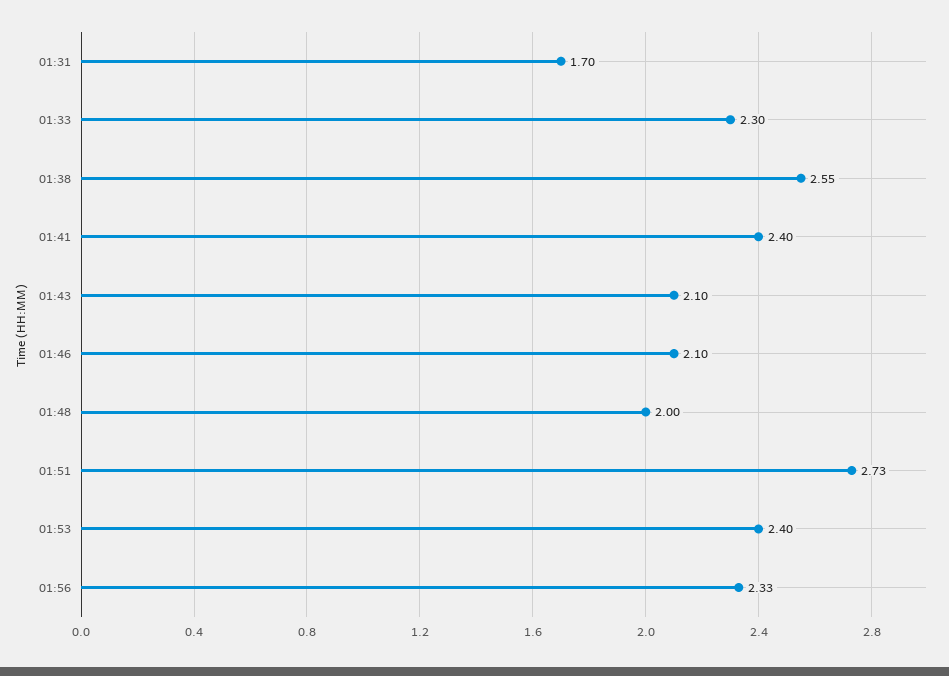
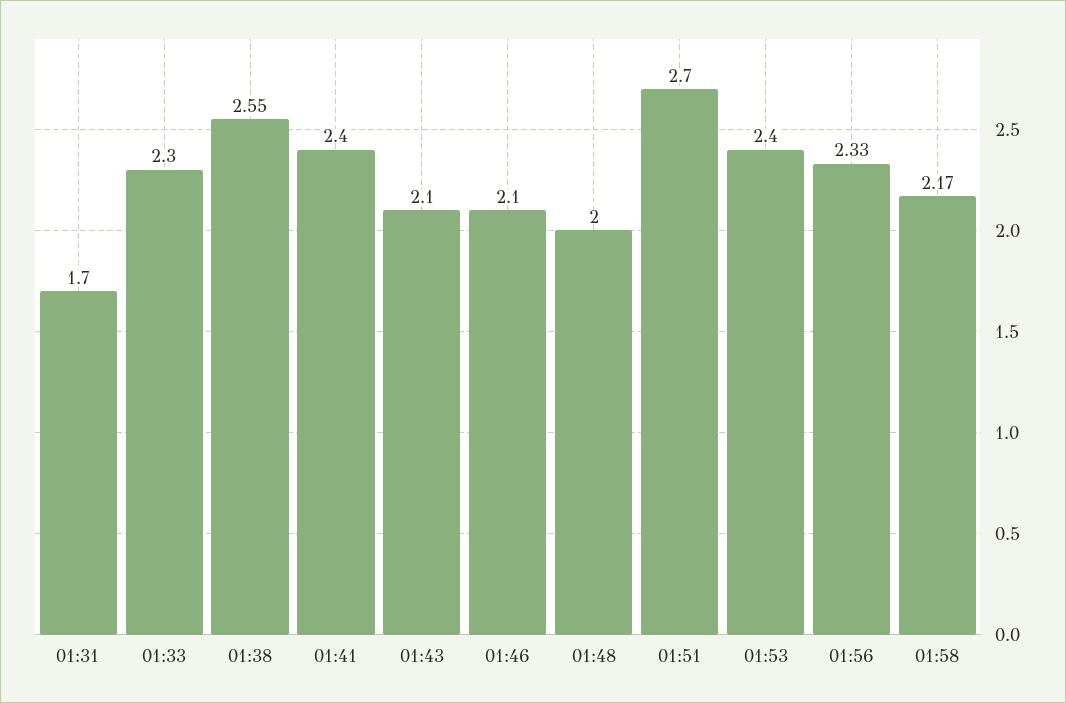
01:51: 2.73 -> 2.7
01:58: none -> 2.17

